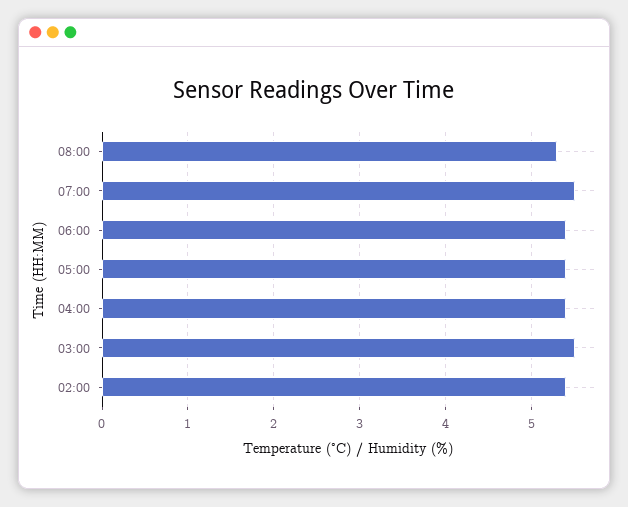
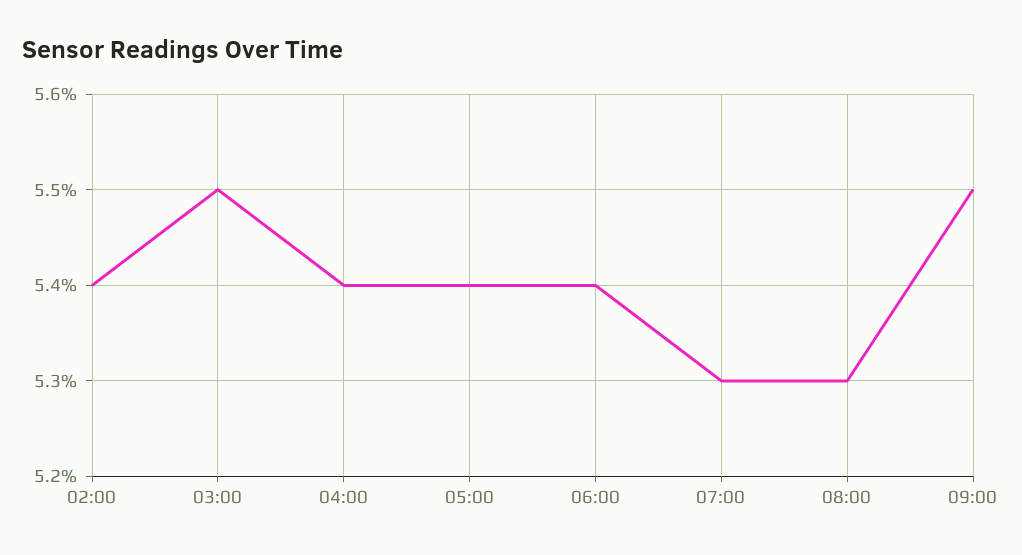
07:00: 5.5 -> 5.3
09:00: none -> 5.5

